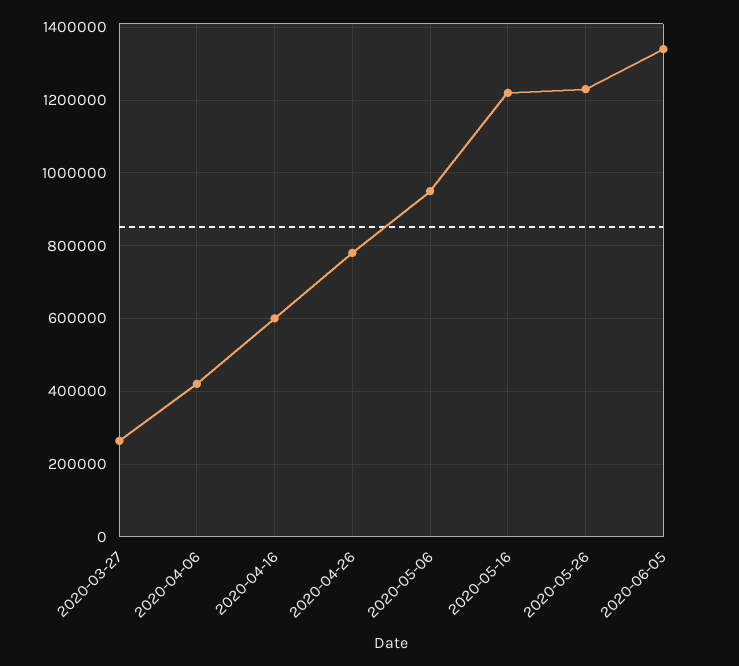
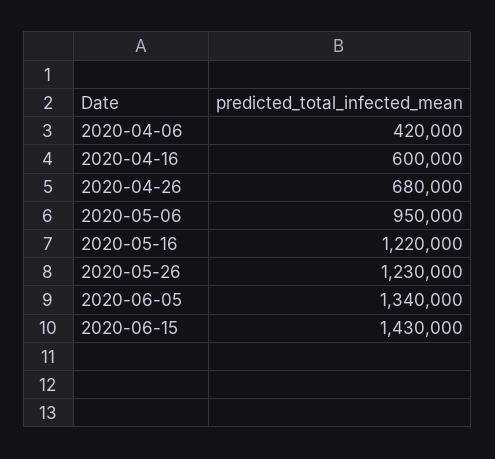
2020-03-27: 260000 -> none
2020-04-26: 780000 -> 680000
2020-06-15: none -> 1430000

